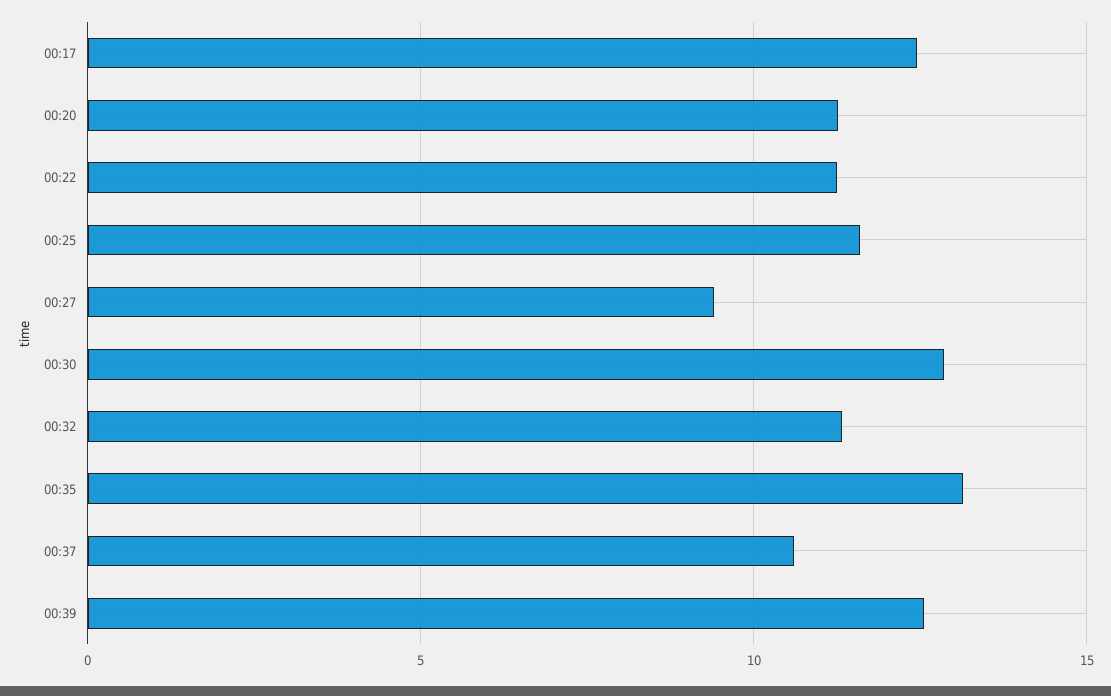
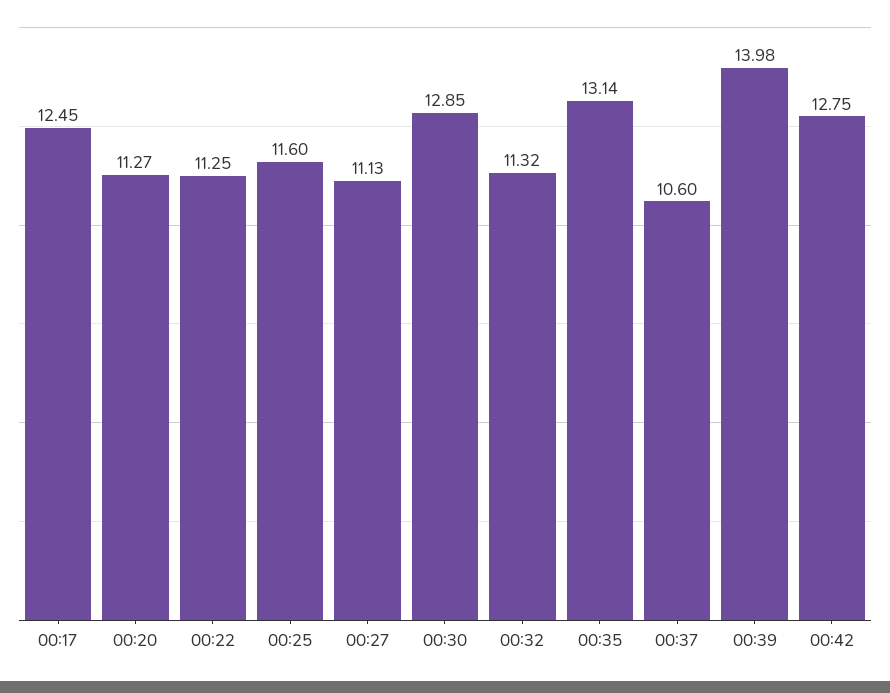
00:27: 9.5 -> 11.13
00:39: 12.5 -> 13.98
00:42: none -> 12.75

